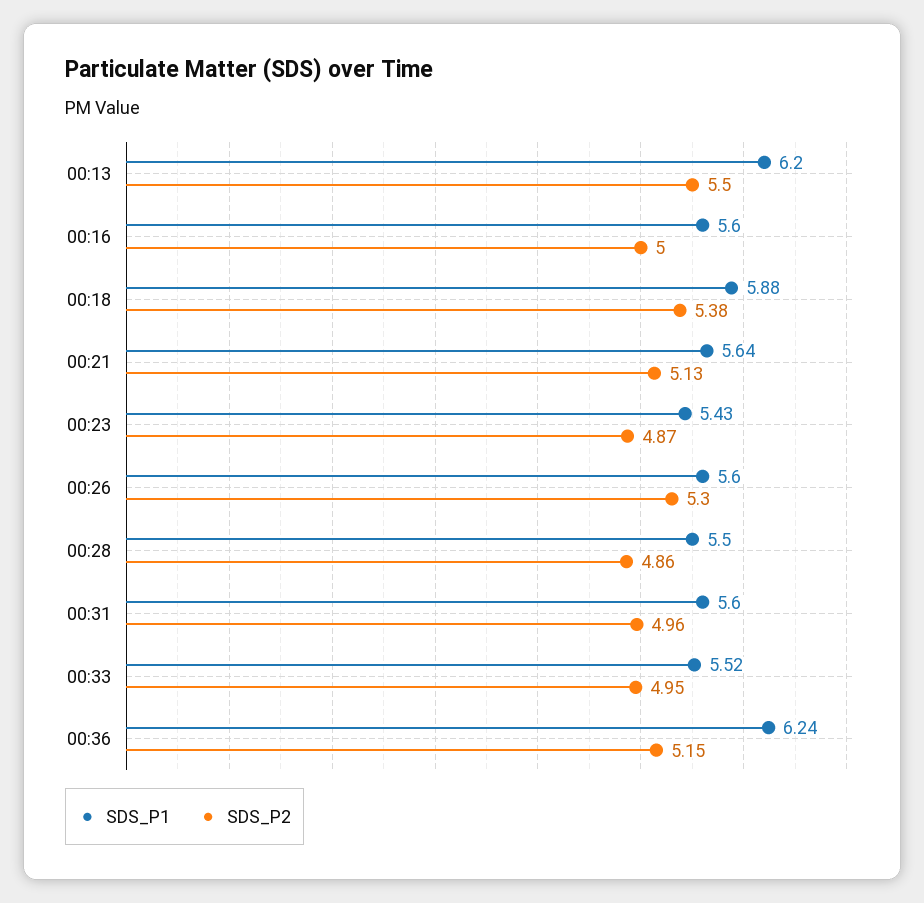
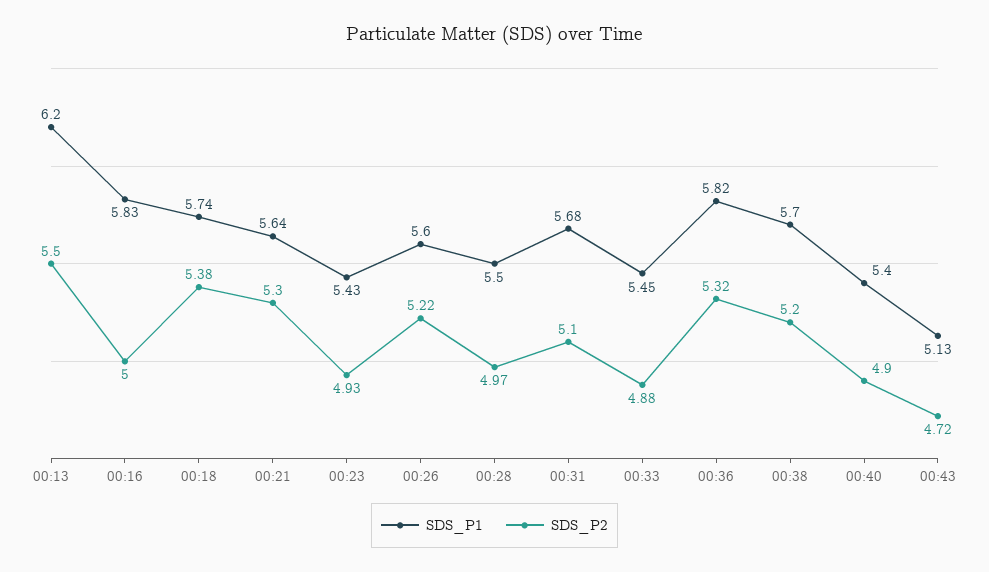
SDS_P1, 00:16: 5.6 -> 5.83
SDS_P1, 00:18: 5.88 -> 5.74
SDS_P2, 00:21: 5.13 -> 5.3
SDS_P2, 00:23: 4.87 -> 4.93
SDS_P2, 00:26: 5.3 -> 5.22
SDS_P2, 00:28: 4.86 -> 4.97
SDS_P1, 00:31: 5.6 -> 5.68
SDS_P2, 00:31: 4.96 -> 5.1
SDS_P1, 00:33: 5.52 -> 5.45
SDS_P2, 00:33: 4.95 -> 4.88
SDS_P1, 00:36: 6.24 -> 5.82
SDS_P2, 00:36: 5.15 -> 5.32
SDS_P1, 00:38: none -> 5.7
SDS_P2, 00:38: none -> 5.2
SDS_P1, 00:40: none -> 5.4
SDS_P2, 00:40: none -> 4.9
SDS_P1, 00:43: none -> 5.13
SDS_P2, 00:43: none -> 4.72

